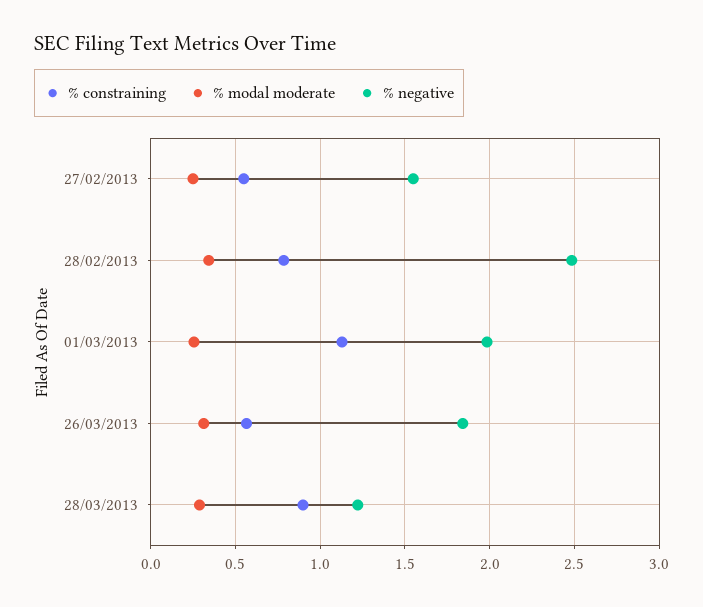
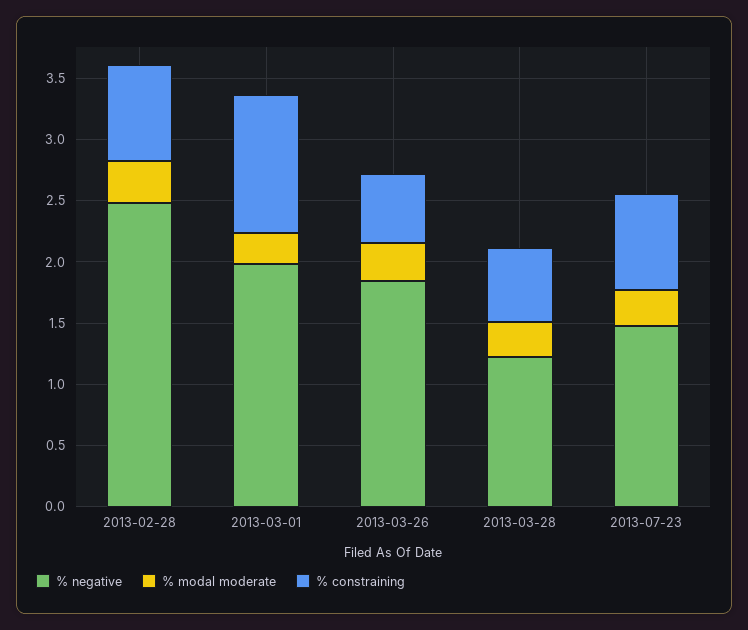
% constraining, 27/02/2013: 0.55 -> none
% modal moderate, 27/02/2013: 0.25 -> none
% negative, 27/02/2013: 1.55 -> none
% constraining, 28/03/2013: 0.9 -> 0.6
% negative, 2013-07-23: none -> 1.5
% modal moderate, 2013-07-23: none -> 0.3
% constraining, 2013-07-23: none -> 0.8

